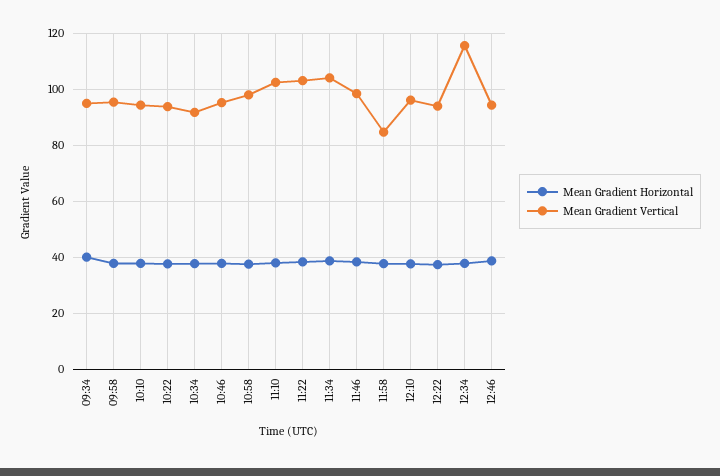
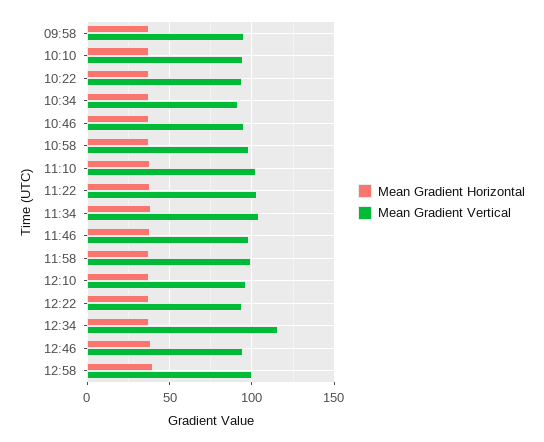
Mean Gradient Horizontal, 09:34: 40 -> none
Mean Gradient Vertical, 09:34: 95 -> none
Mean Gradient Vertical, 11:58: 85 -> 100
Mean Gradient Horizontal, 12:58: none -> 40
Mean Gradient Vertical, 12:58: none -> 100

